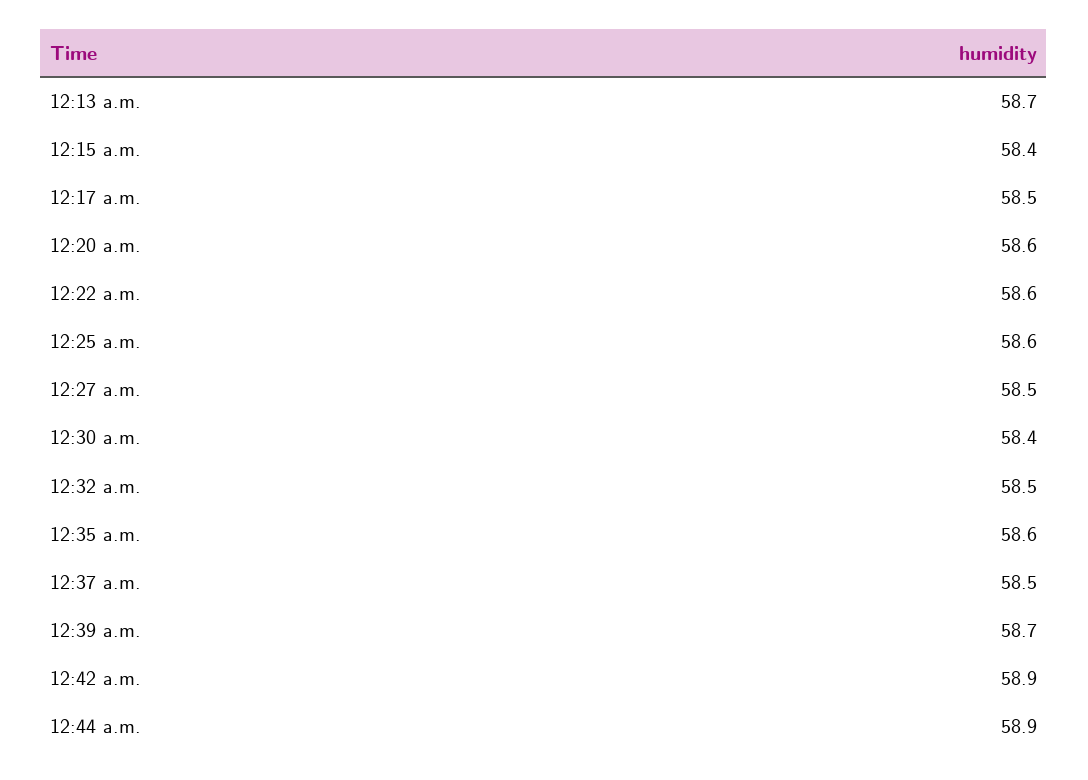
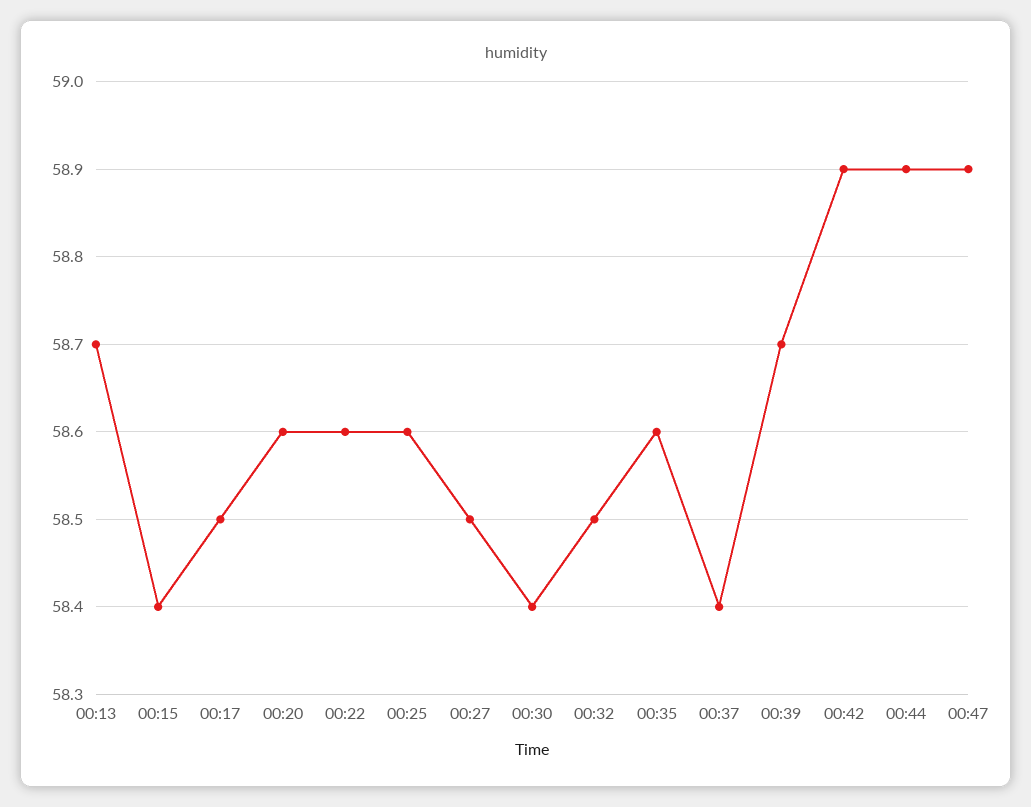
12:37 a.m.: 58.5 -> 58.4
00:47: none -> 58.9

